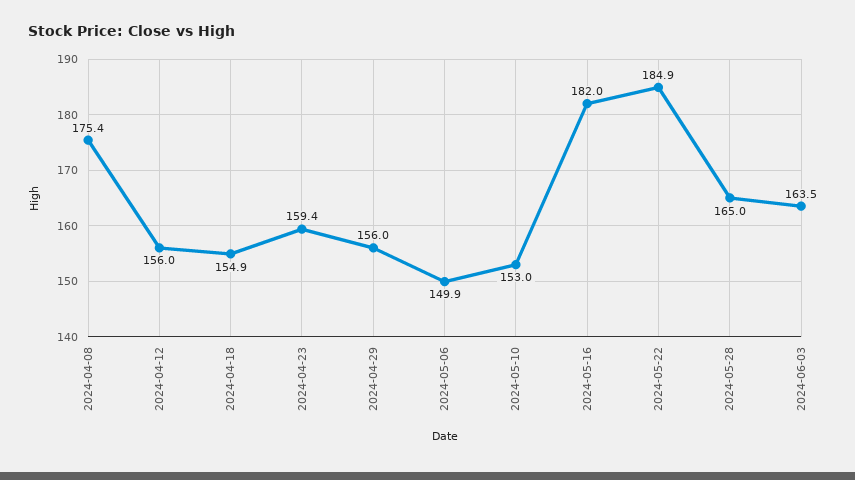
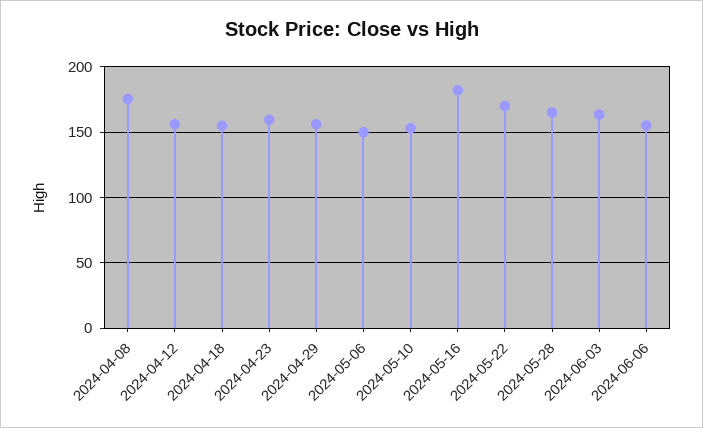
2024-05-22: 184.9 -> 170
2024-06-06: none -> 155

